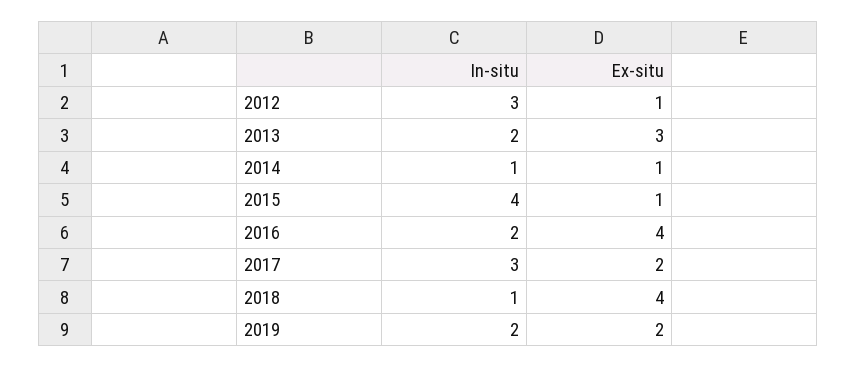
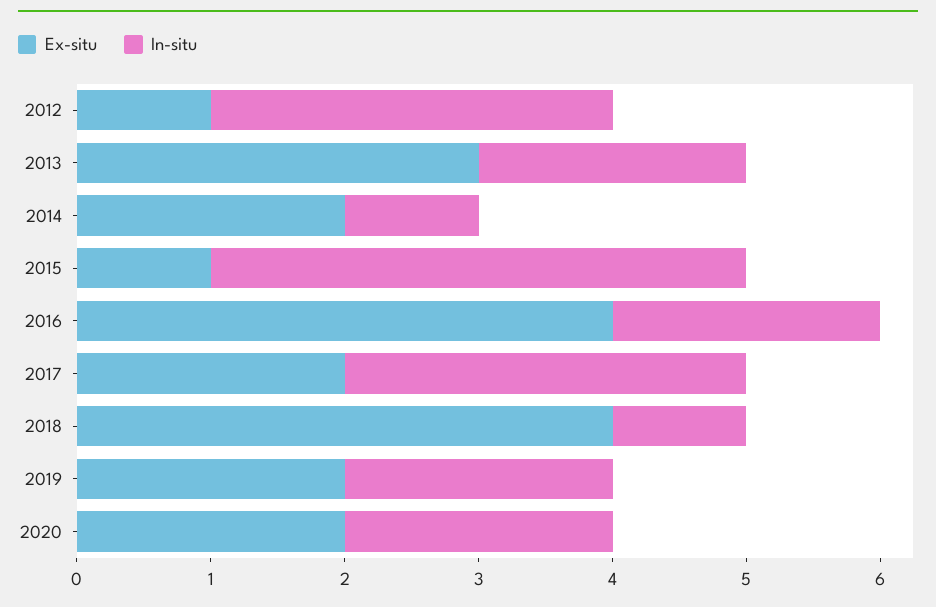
Ex-situ, 2014: 1 -> 2
Ex-situ, 2020: none -> 2
In-situ, 2020: none -> 2

